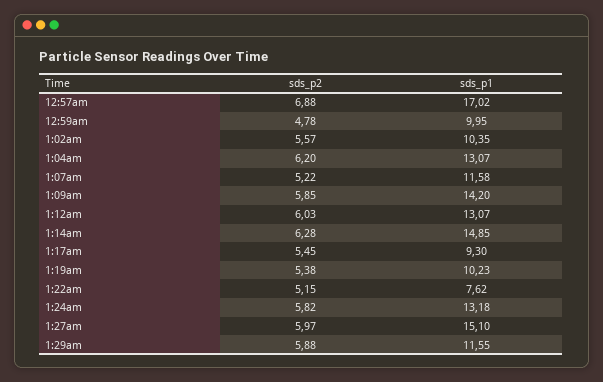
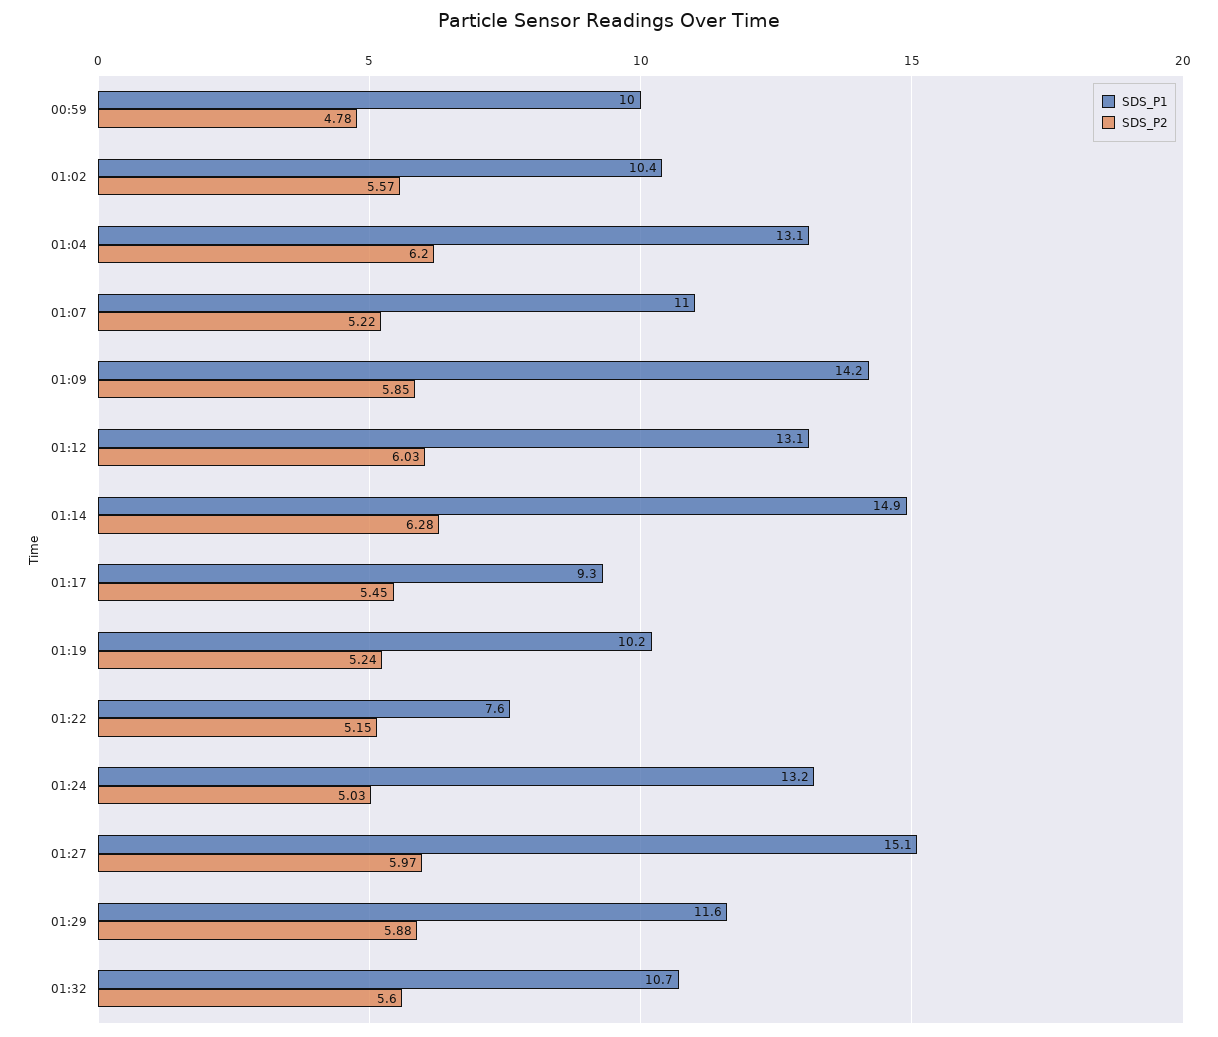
sds_p2, 12:57am: 6.88 -> none
sds_p1, 12:57am: 17.02 -> none
sds_p1, 1:07am: 11.58 -> 11
sds_p2, 1:19am: 5.38 -> 5.24
sds_p2, 1:24am: 5.82 -> 5.03
sds_p1, 01:32: none -> 10.7
sds_p2, 01:32: none -> 5.6

